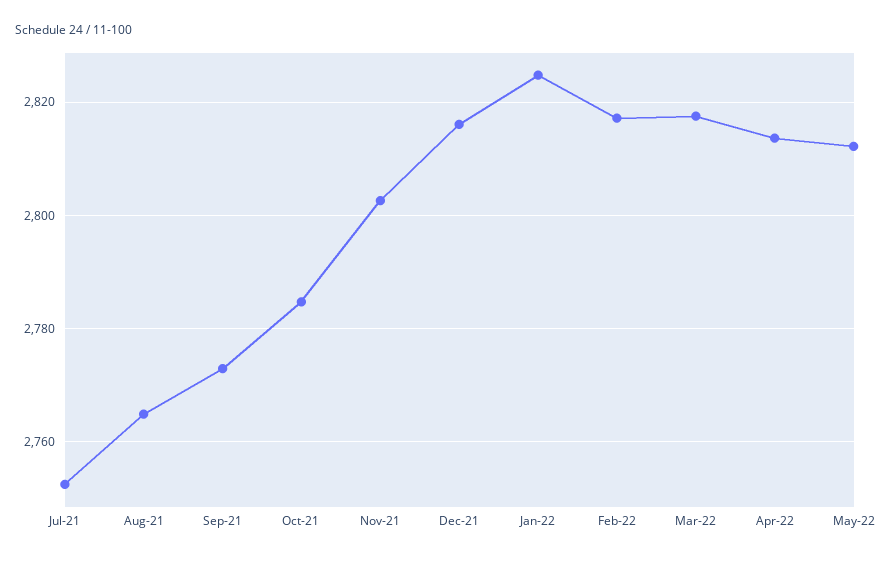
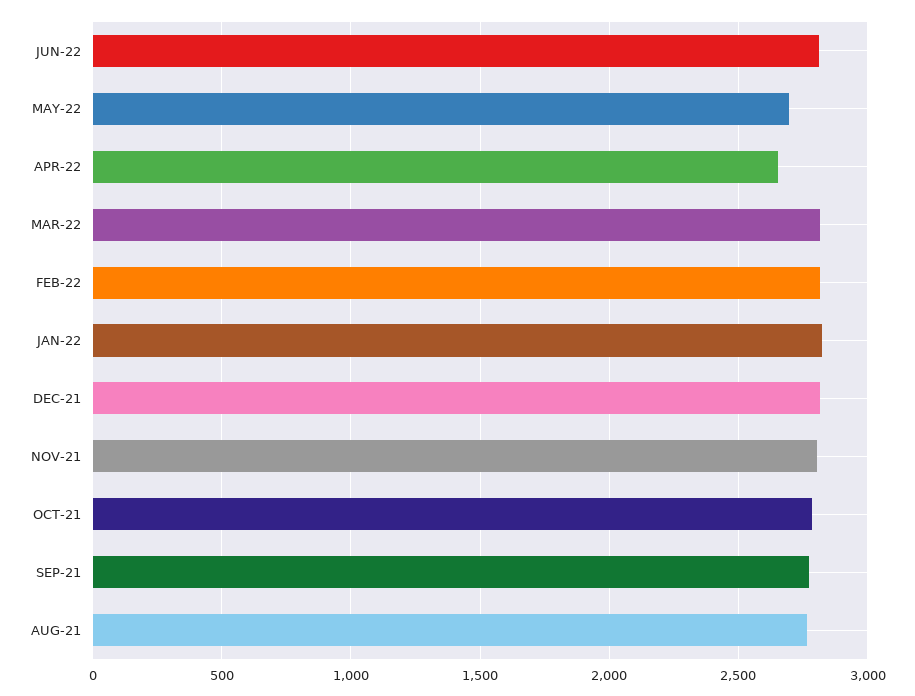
Jul-21: 2752 -> none
Apr-22: 2814 -> 2650
May-22: 2812 -> 2700
JUN-22: none -> 2800

